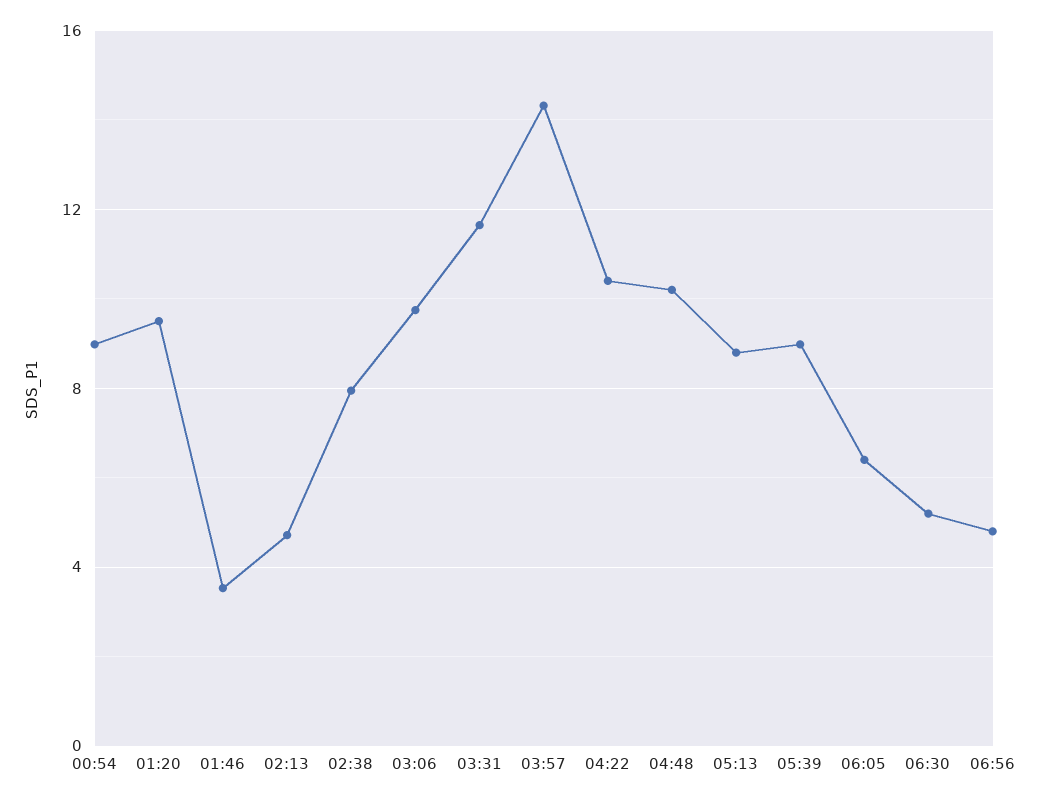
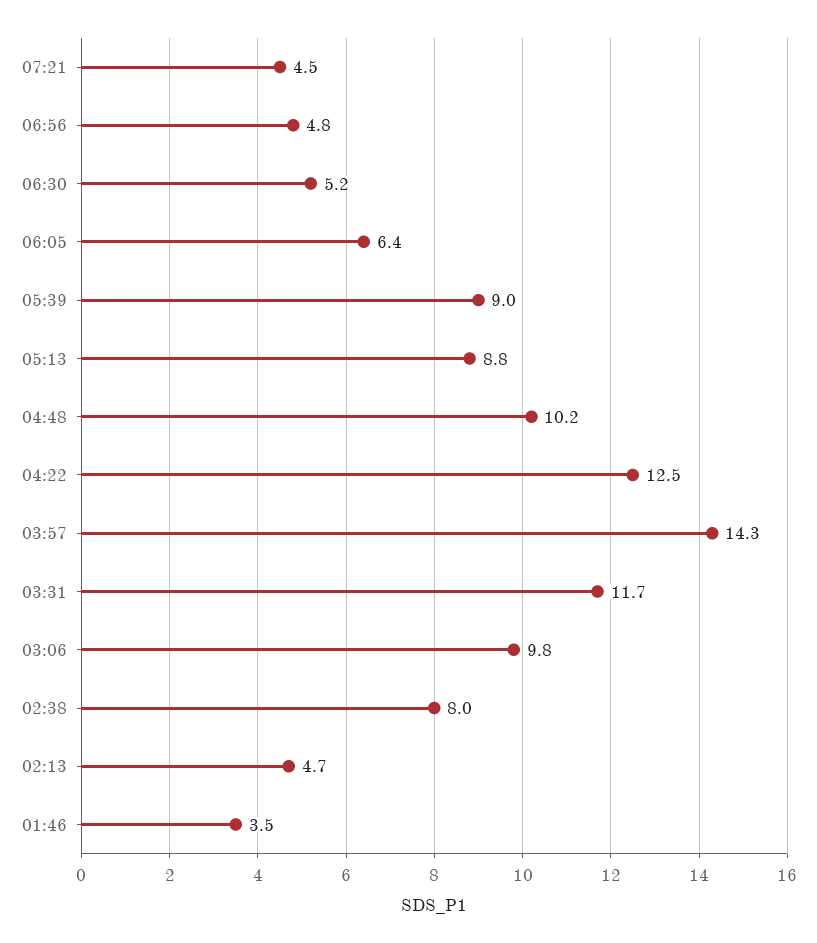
00:54: 9 -> none
01:20: 9.5 -> none
04:22: 10.5 -> 12.5
07:21: none -> 4.5

